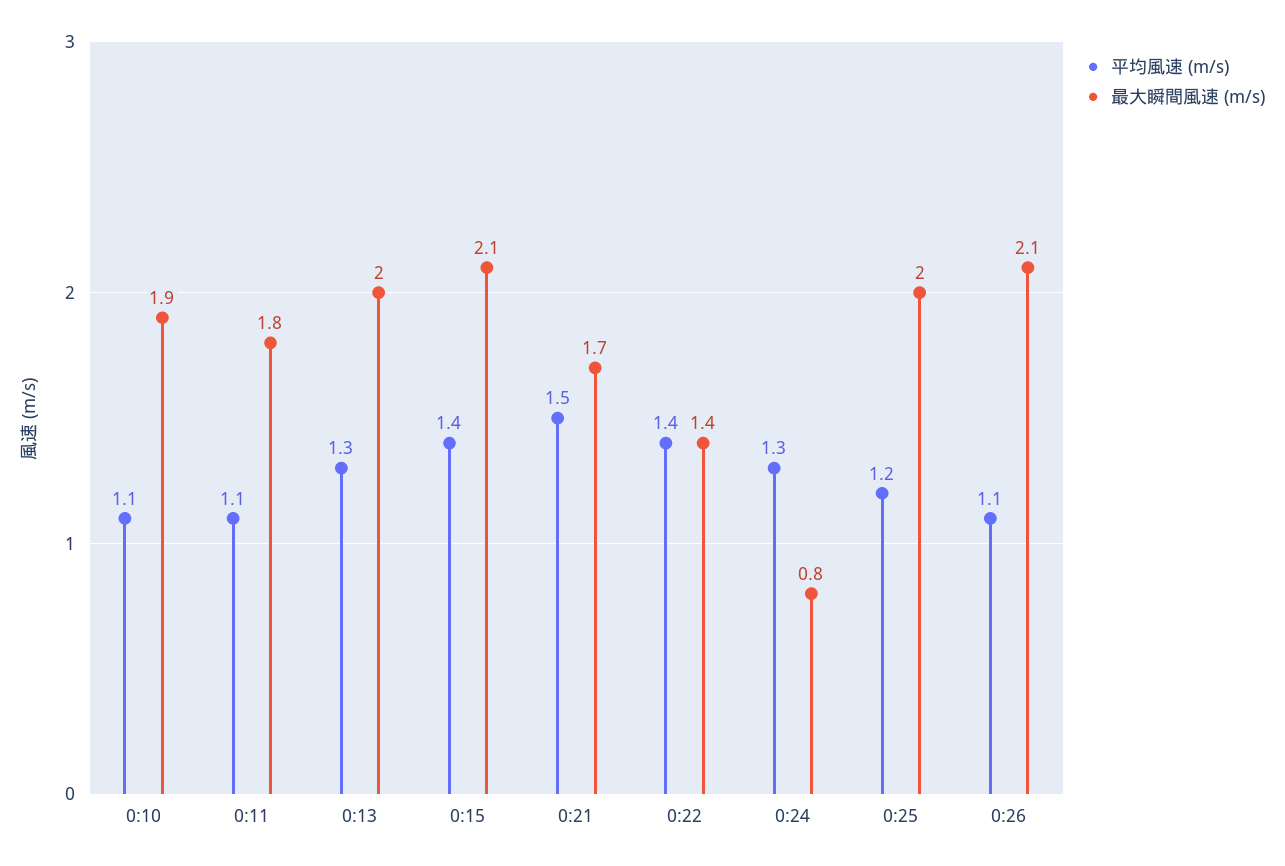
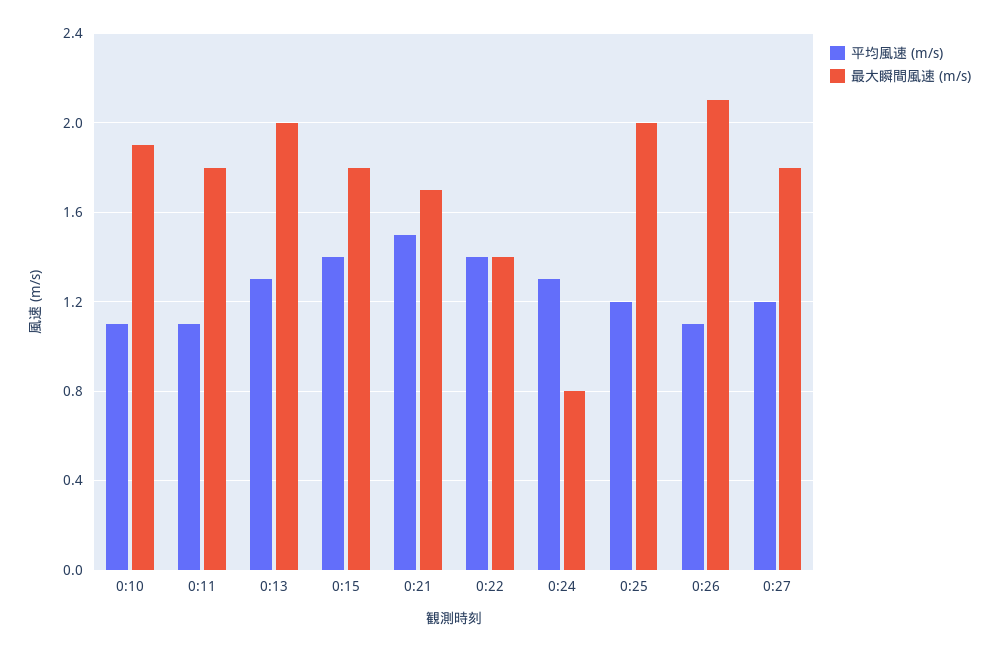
最大瞬間風速 (m/s), 0:15: 2.1 -> 1.8
平均風速 (m/s), 0:27: none -> 1.2
最大瞬間風速 (m/s), 0:27: none -> 1.8

